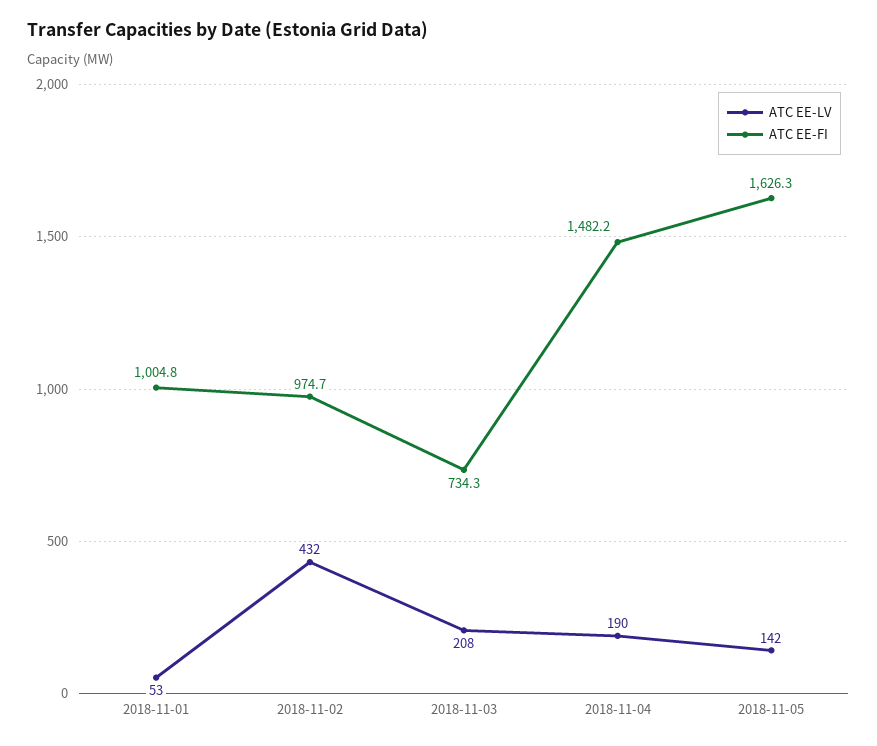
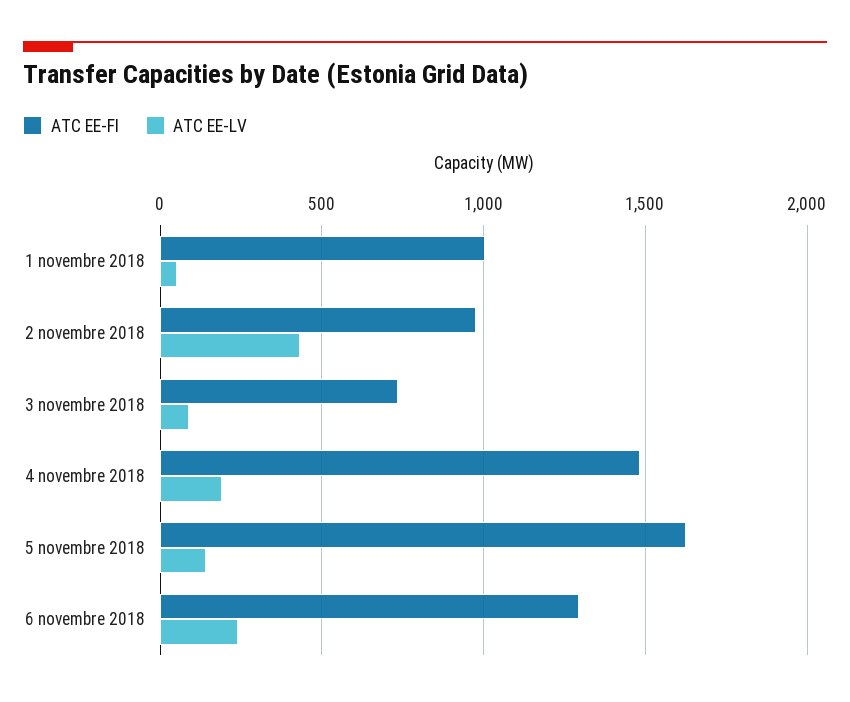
ATC EE-LV, 2018-11-03: 208 -> 100
ATC EE-FI, 6 novembre 2018: none -> 1300
ATC EE-LV, 6 novembre 2018: none -> 250

